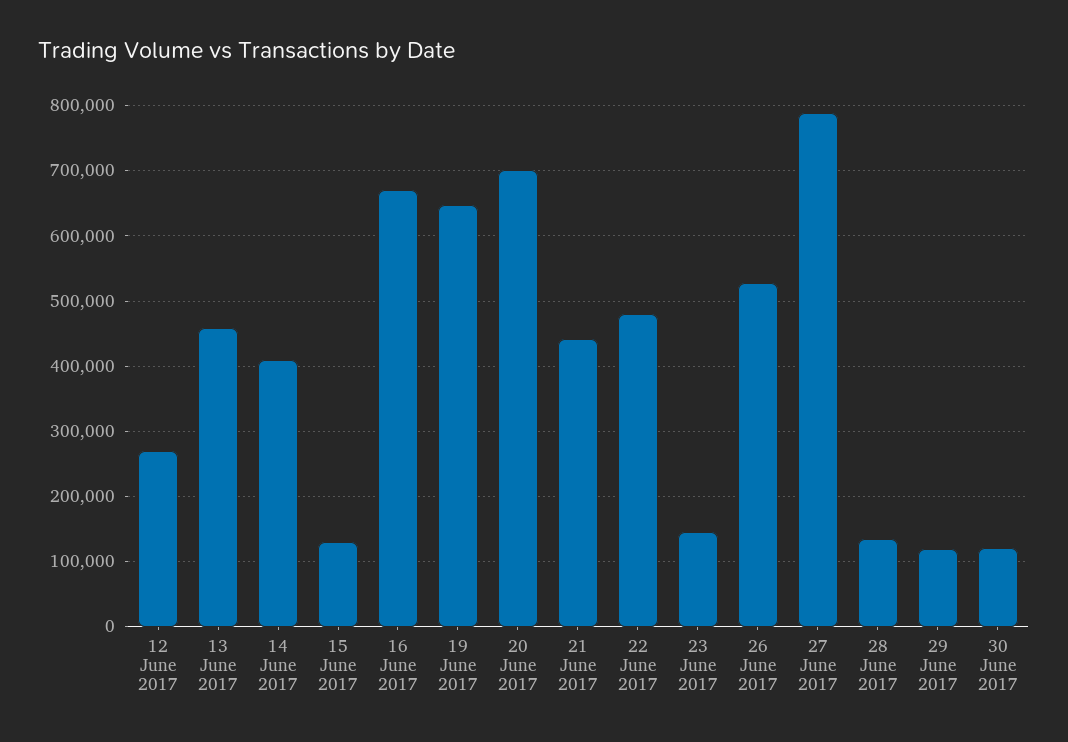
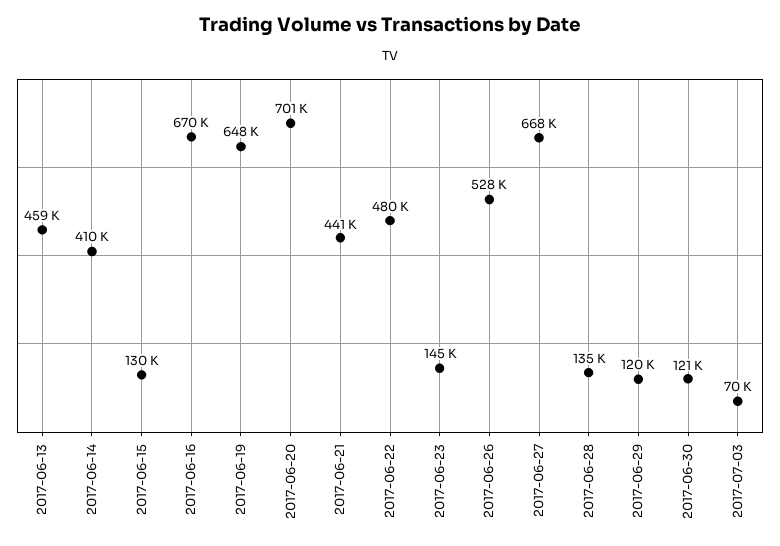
12 June 2017: 270000 -> none
27 June 2017: 790000 -> 668000
2017-07-03: none -> 70000

